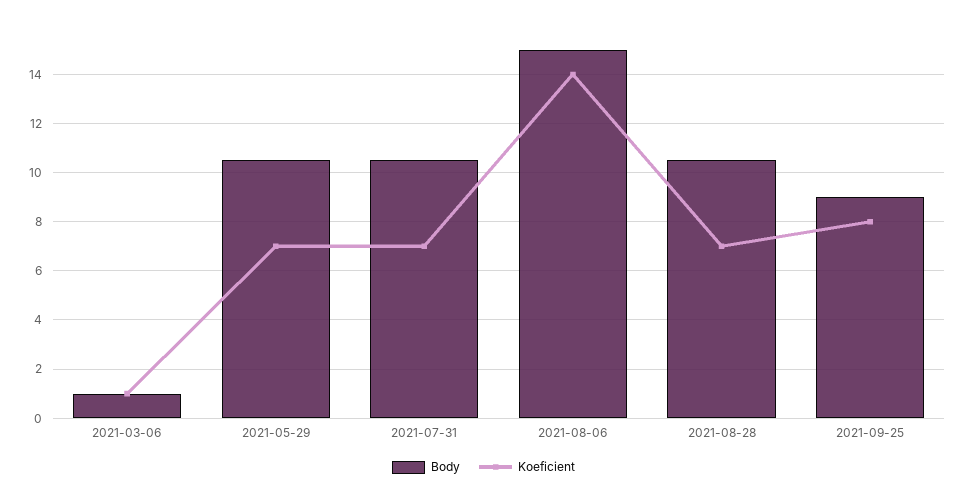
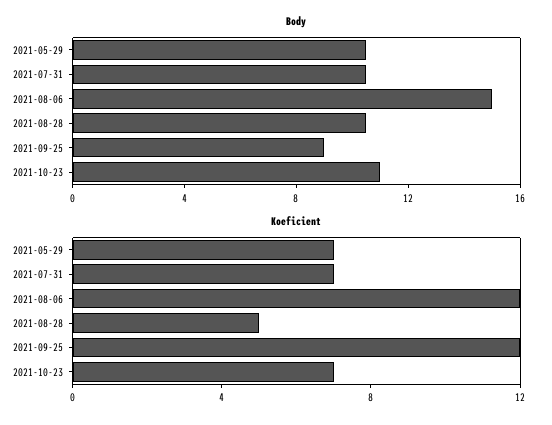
Body, 2021-03-06: 1 -> none
Koeficient, 2021-03-06: 1 -> none
Koeficient, 2021-08-06: 14 -> 12
Koeficient, 2021-08-28: 7 -> 5
Koeficient, 2021-09-25: 8 -> 12
Body, 2021-10-23: none -> 11
Koeficient, 2021-10-23: none -> 7

